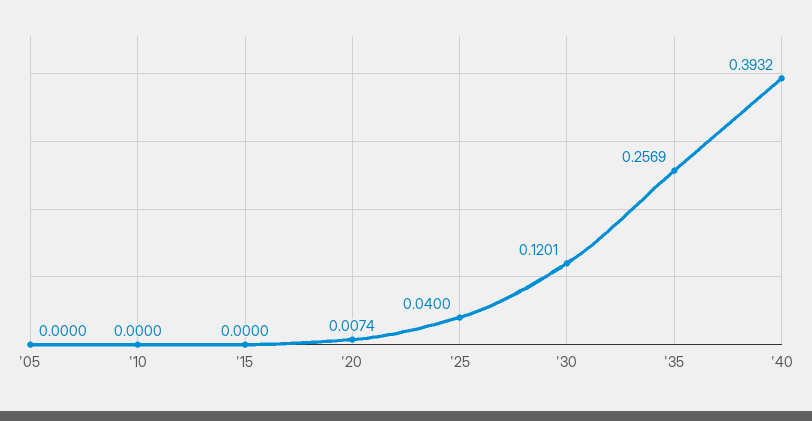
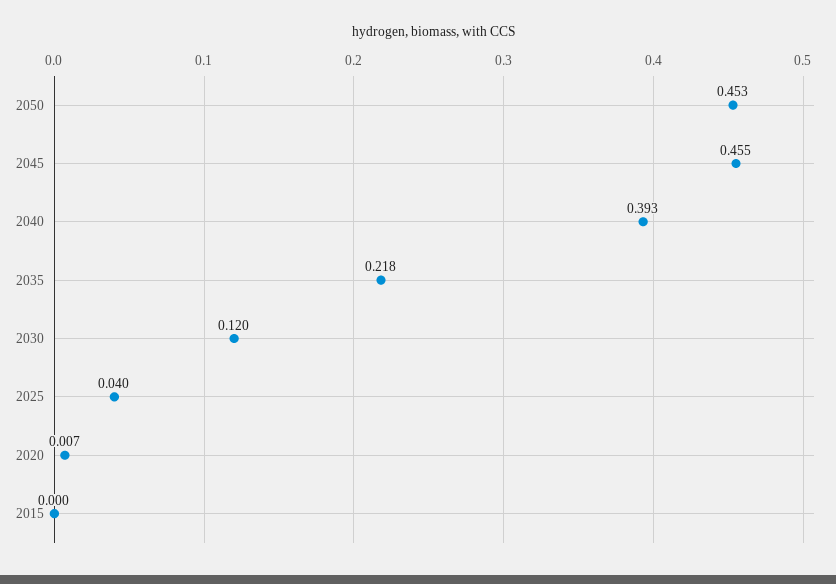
'05: 0 -> none
'10: 0 -> none
'35: 0.2569 -> 0.218
2050: none -> 0.453
2045: none -> 0.455

